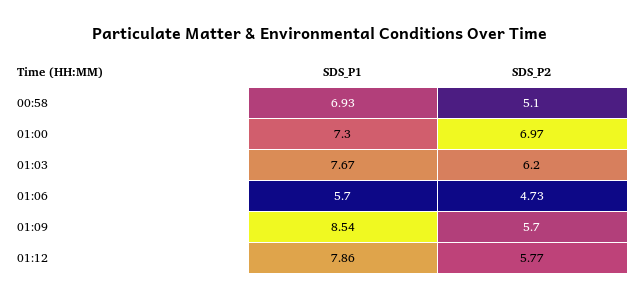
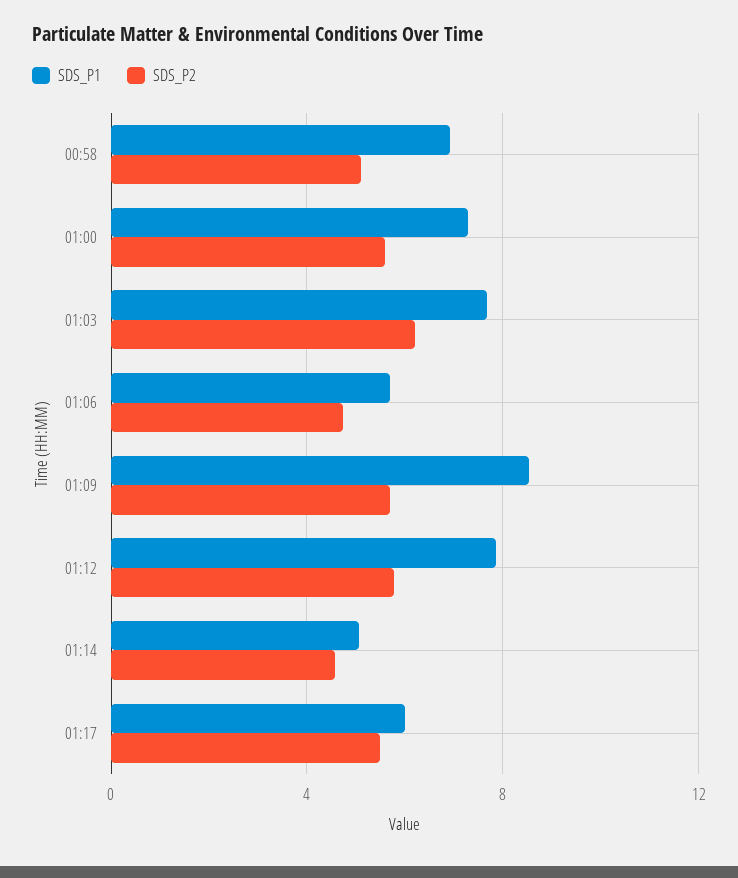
SDS_P2, 01:00: 6.97 -> 5.5
SDS_P1, 01:14: none -> 5
SDS_P2, 01:14: none -> 4.5
SDS_P1, 01:17: none -> 6
SDS_P2, 01:17: none -> 5.5

